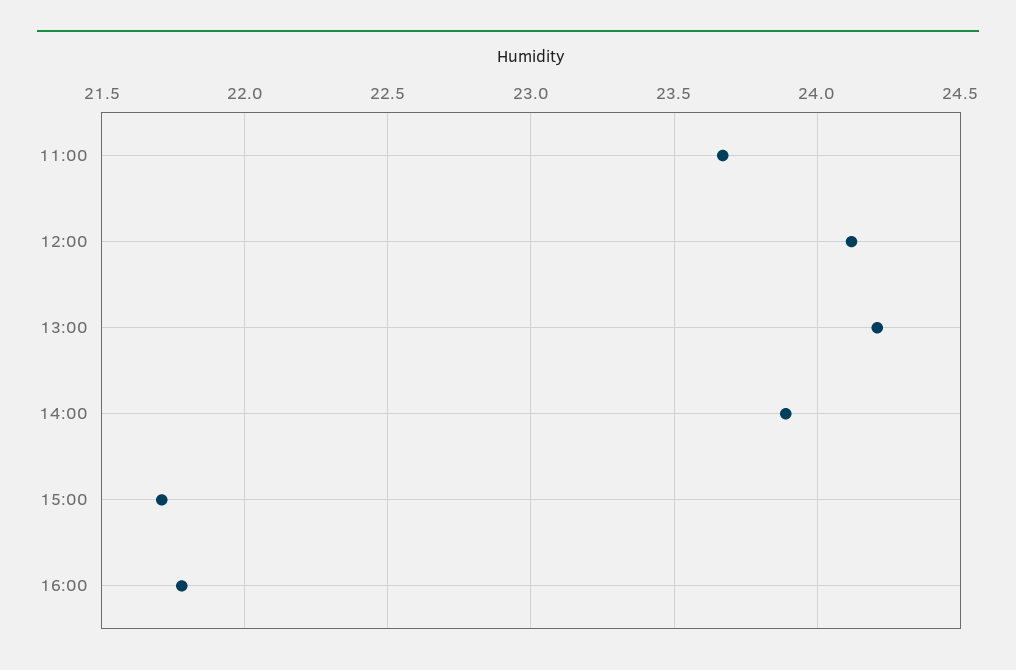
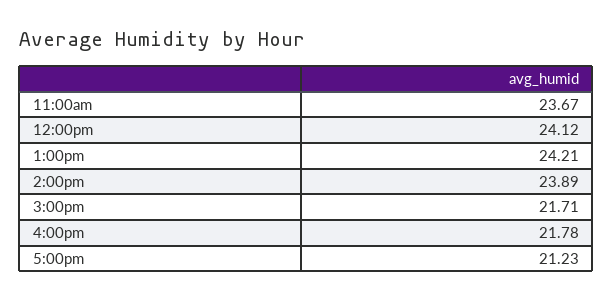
5:00pm: none -> 21.23

